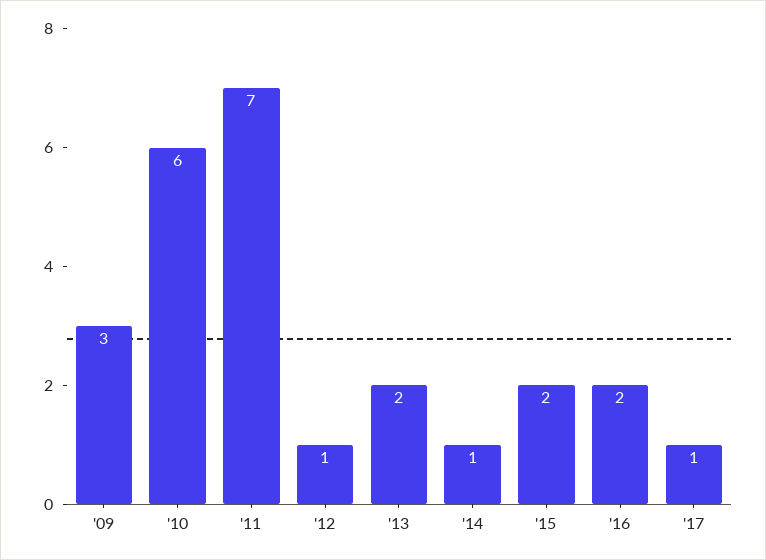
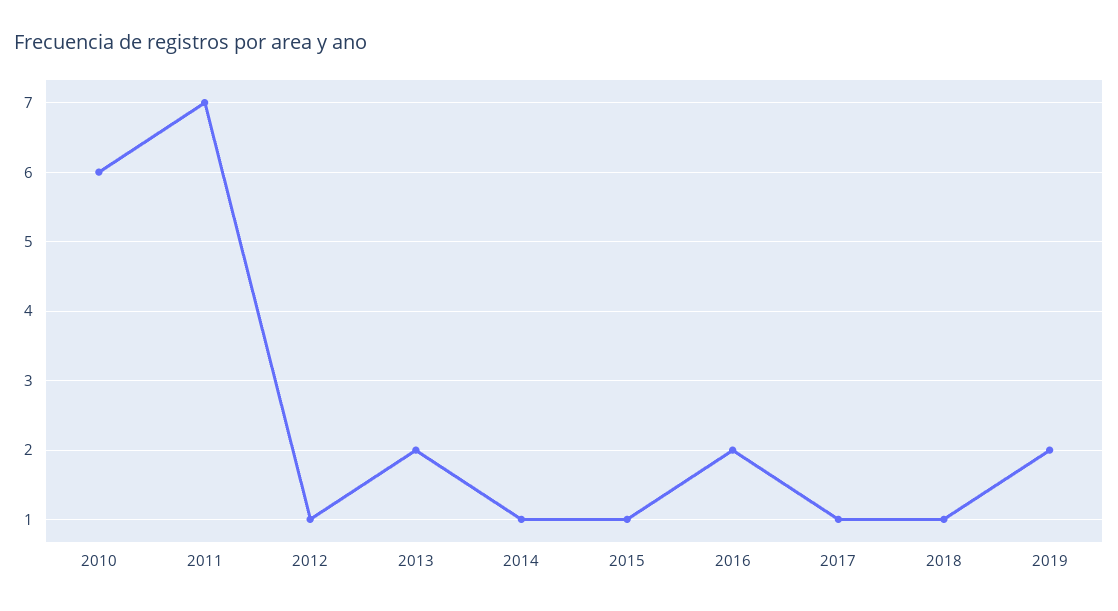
'09: 3 -> none
'15: 2 -> 1
2018: none -> 1
2019: none -> 2

